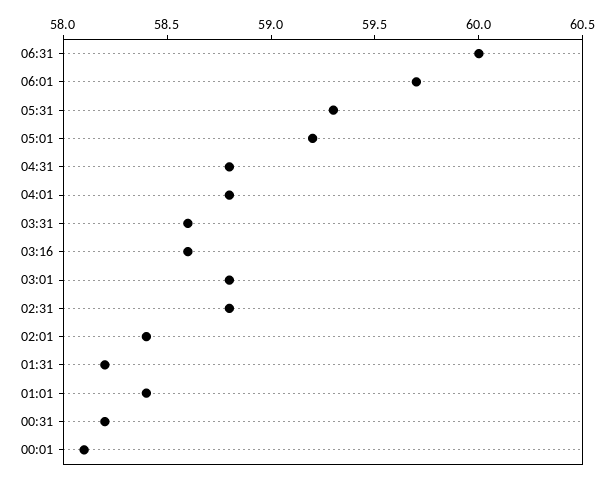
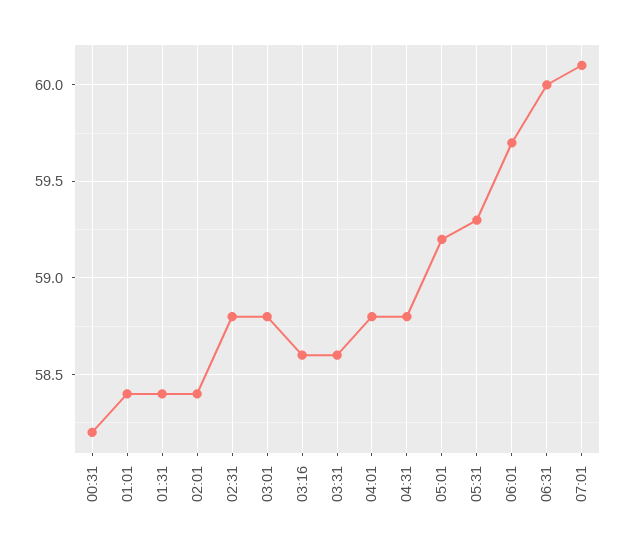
01:31: 58.2 -> 58.4
00:01: 58.1 -> none
07:01: none -> 60.1

